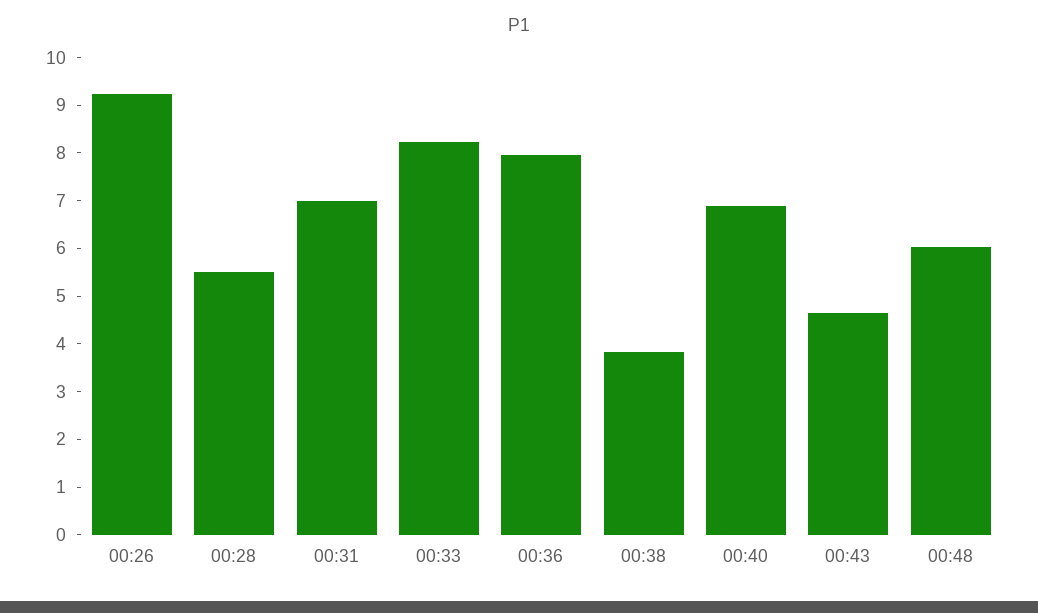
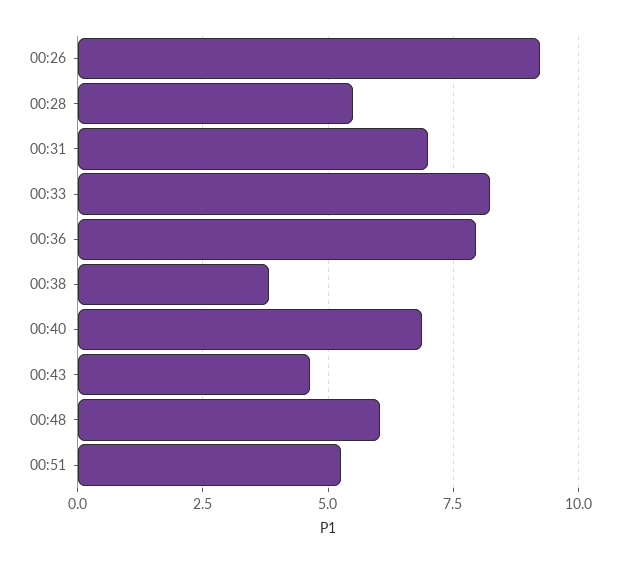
00:51: none -> 5.25

